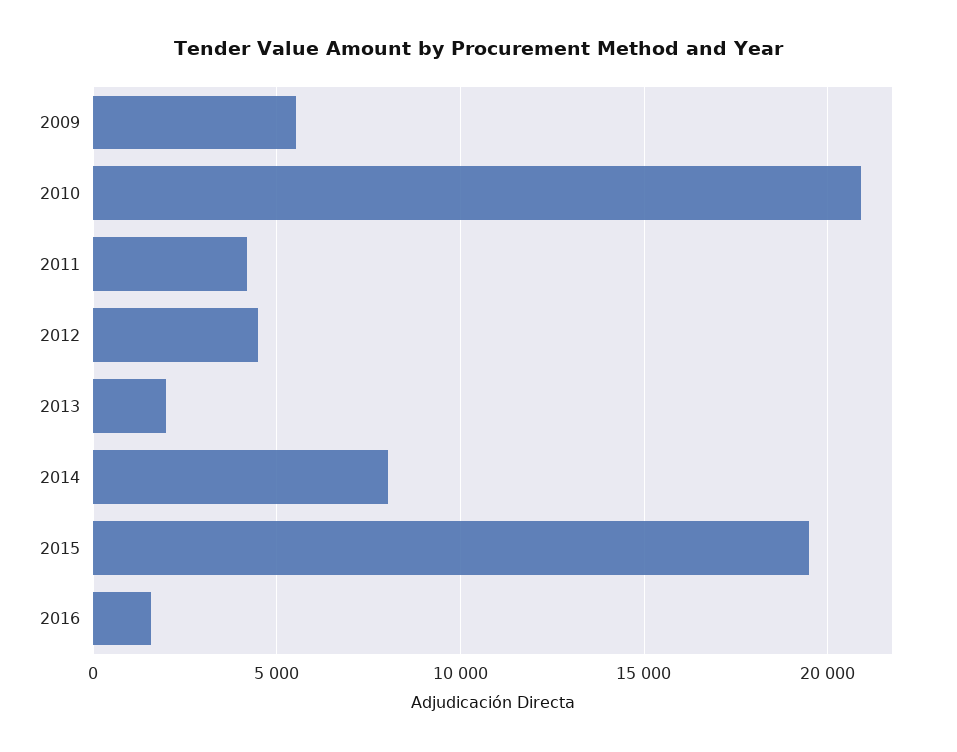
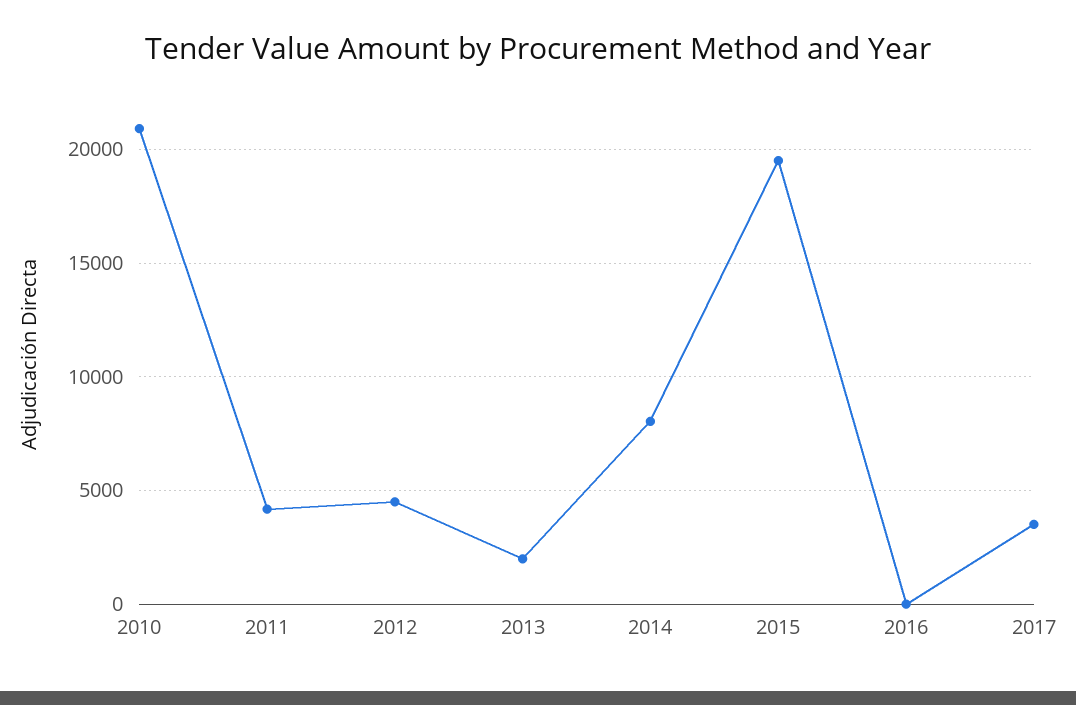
2009: 5500 -> none
2016: 1500 -> 0
2017: none -> 3500

